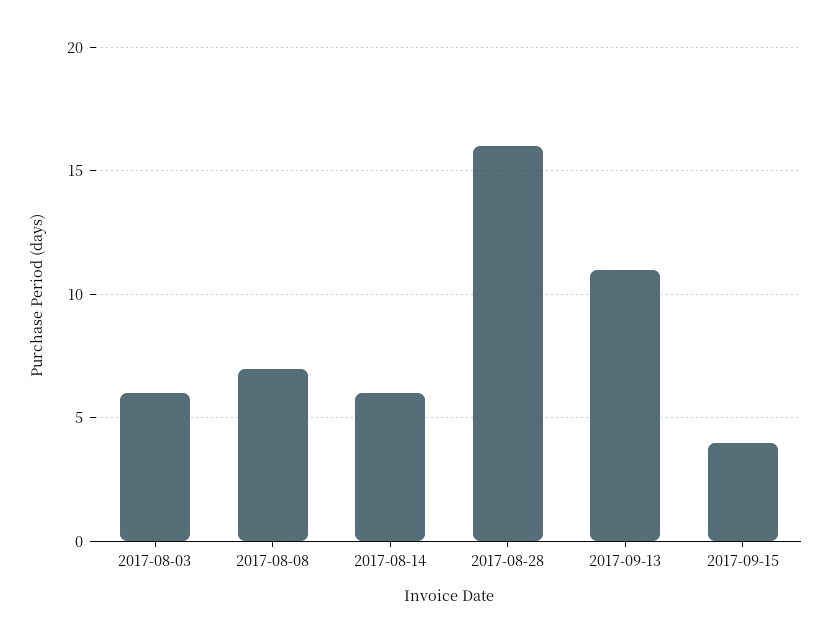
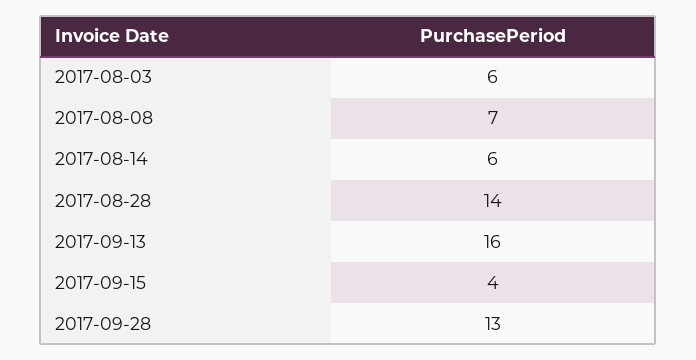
2017-08-28: 16 -> 14
2017-09-13: 11 -> 16
2017-09-28: none -> 13

